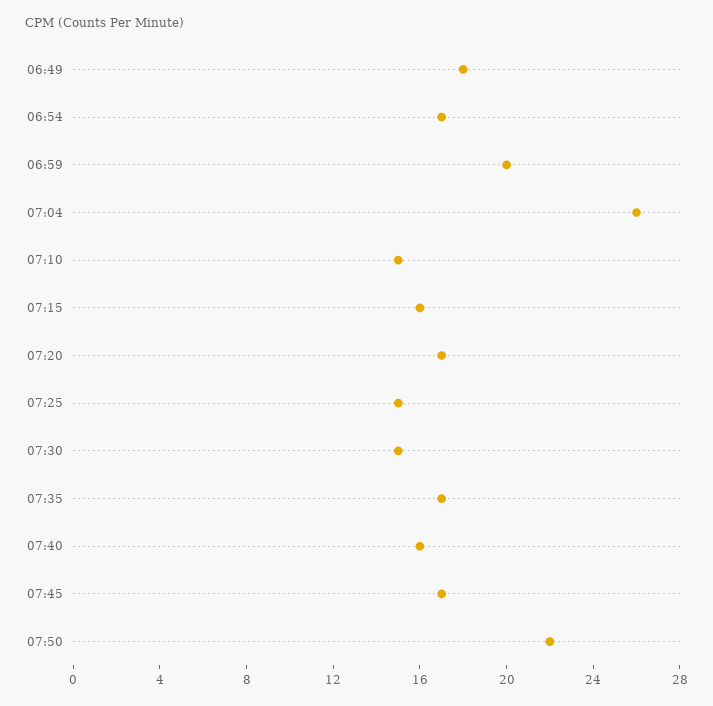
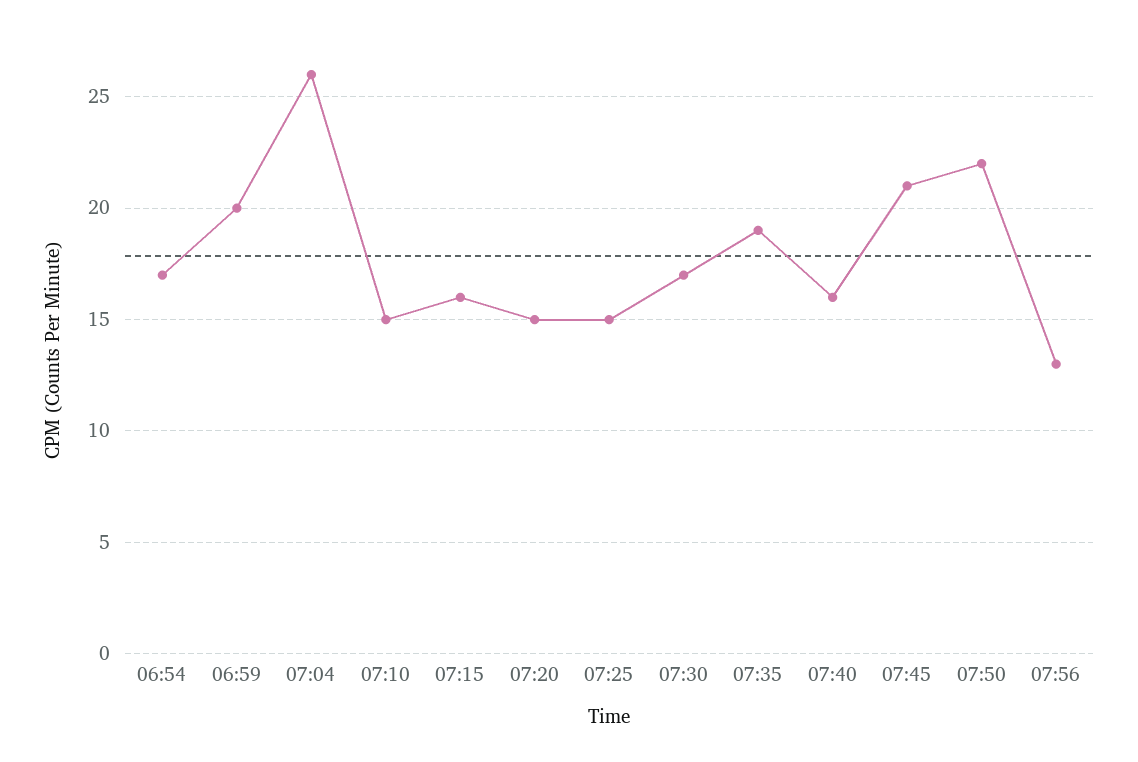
06:49: 18 -> none
07:20: 17 -> 15
07:30: 15 -> 17
07:35: 17 -> 19
07:45: 17 -> 21
07:56: none -> 13

